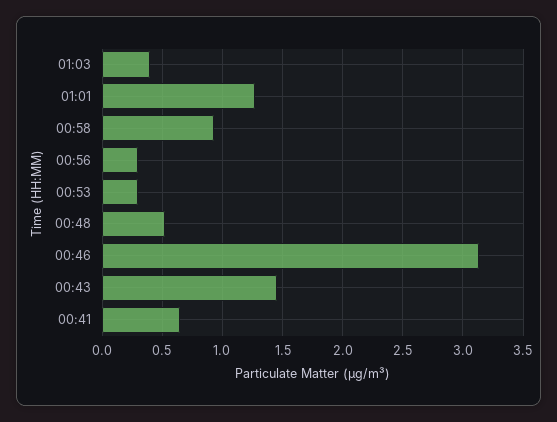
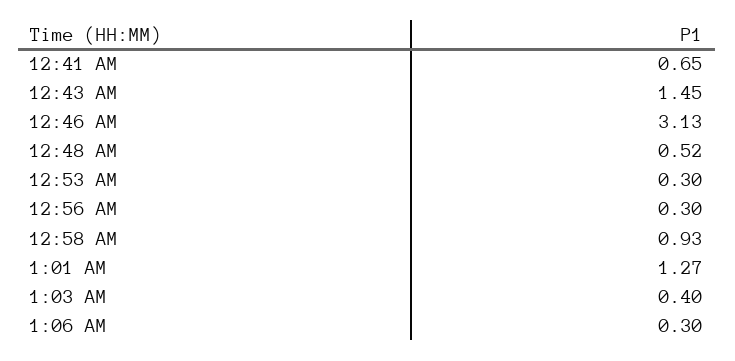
1:06 AM: none -> 0.3

